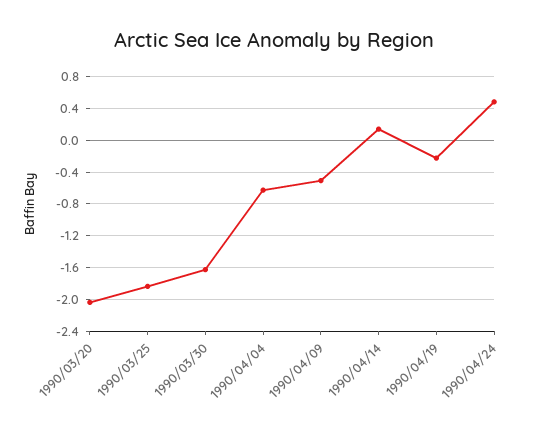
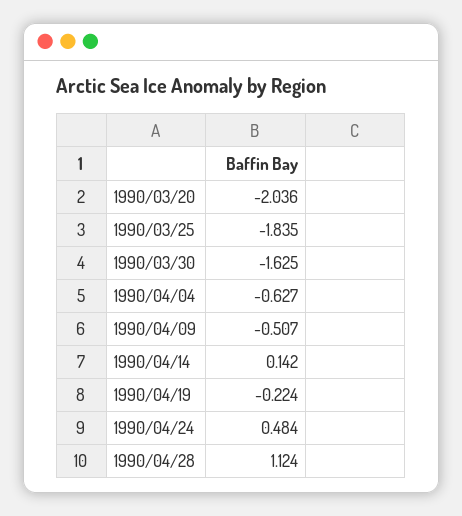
1990/04/28: none -> 1.124

